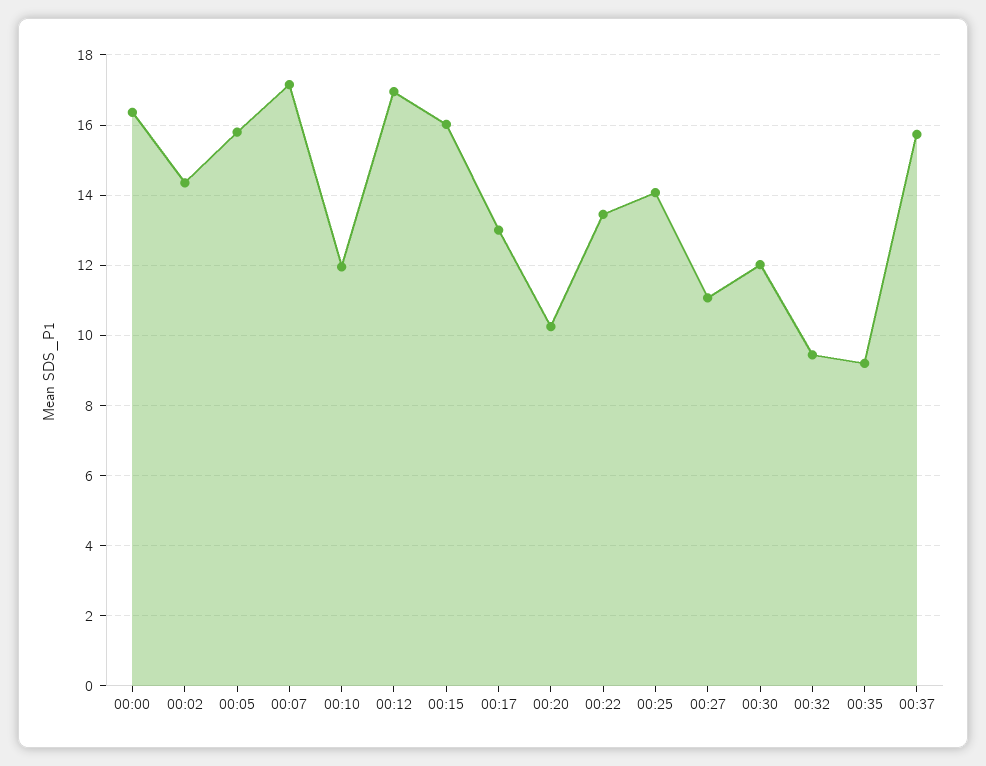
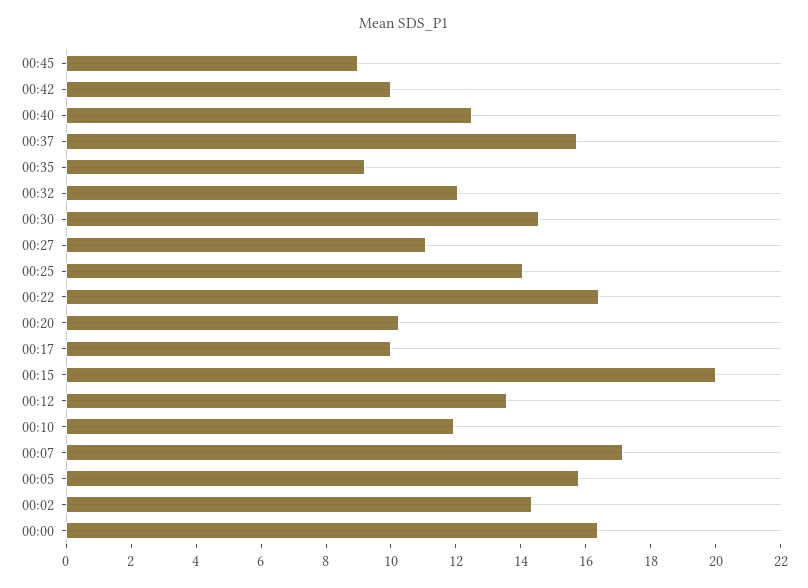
00:12: 17 -> 13.5
00:15: 16 -> 20
00:17: 13 -> 10
00:22: 13.4 -> 16.5
00:30: 12 -> 14.5
00:32: 9.4 -> 12
00:45: none -> 9
00:42: none -> 10
00:40: none -> 12.5

